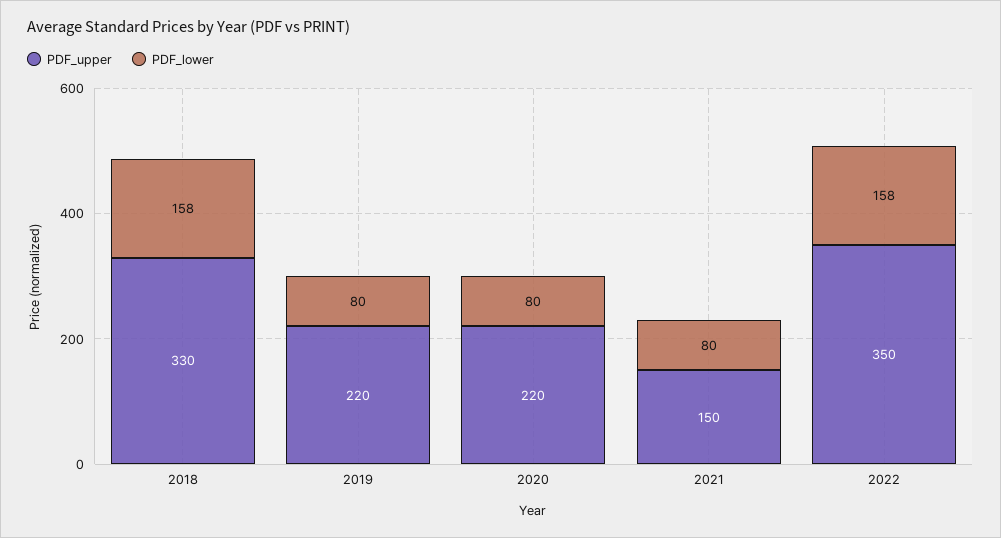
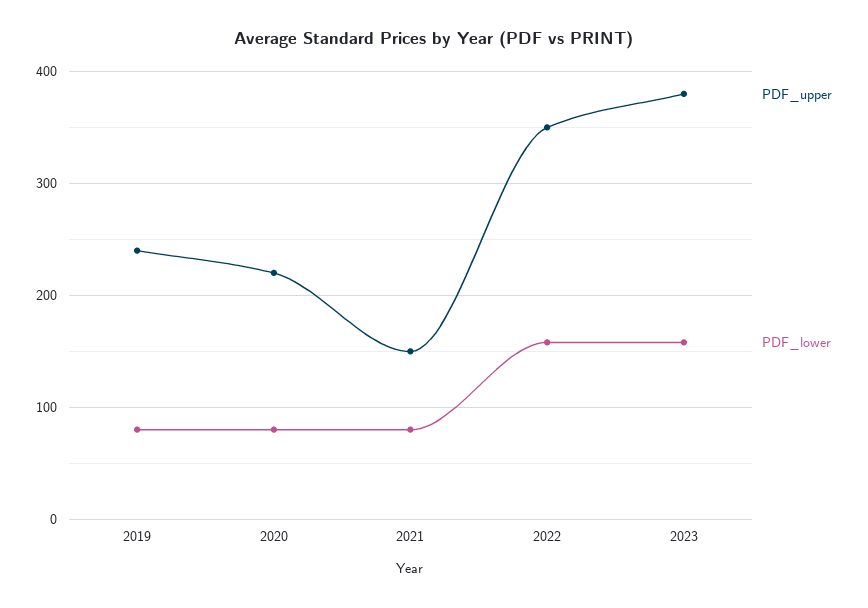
PDF_upper, 2018: 330 -> none
PDF_lower, 2018: 158 -> none
PDF_upper, 2019: 220 -> 240
PDF_upper, 2023: none -> 380
PDF_lower, 2023: none -> 160

